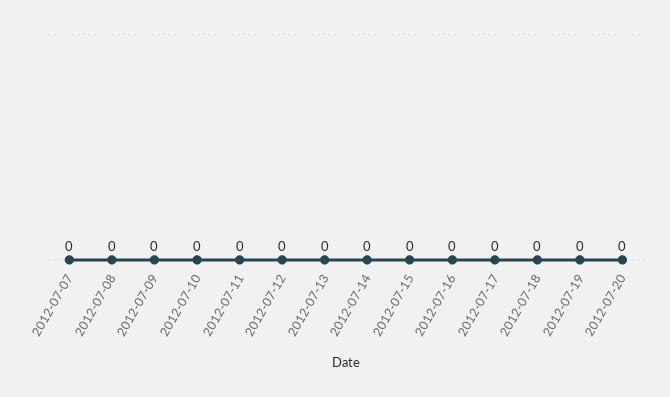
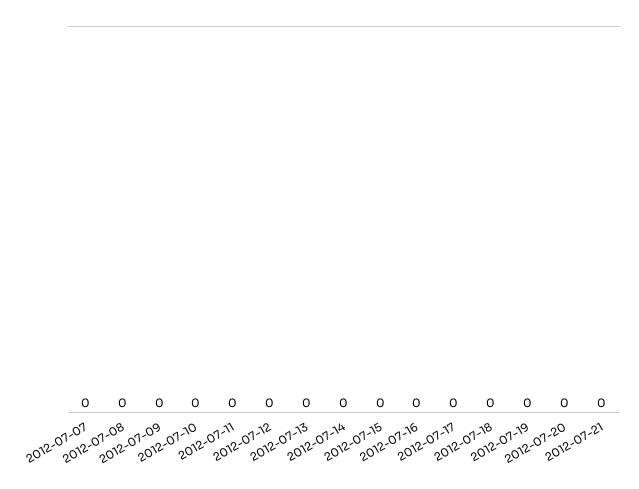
2012-07-21: none -> 0

